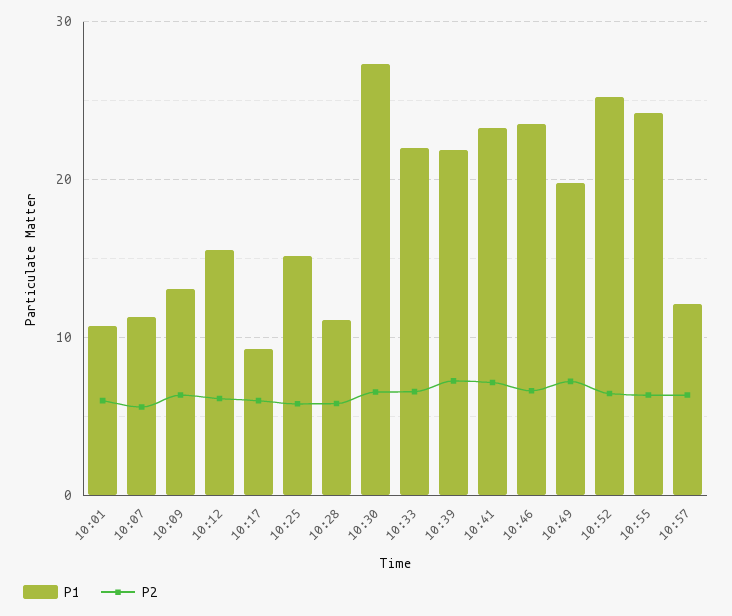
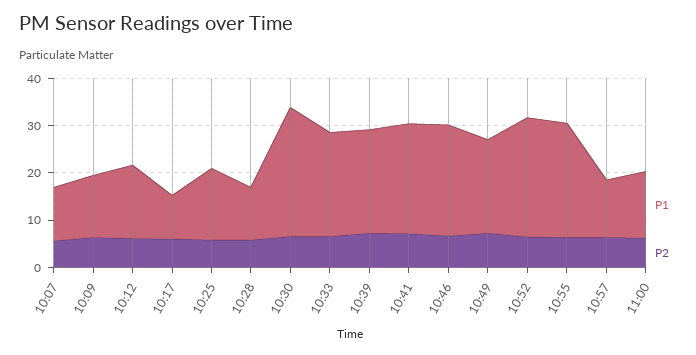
P1, 10:01: 11 -> none
P2, 10:01: 6 -> none
P1, 11:00: none -> 14
P2, 11:00: none -> 6

